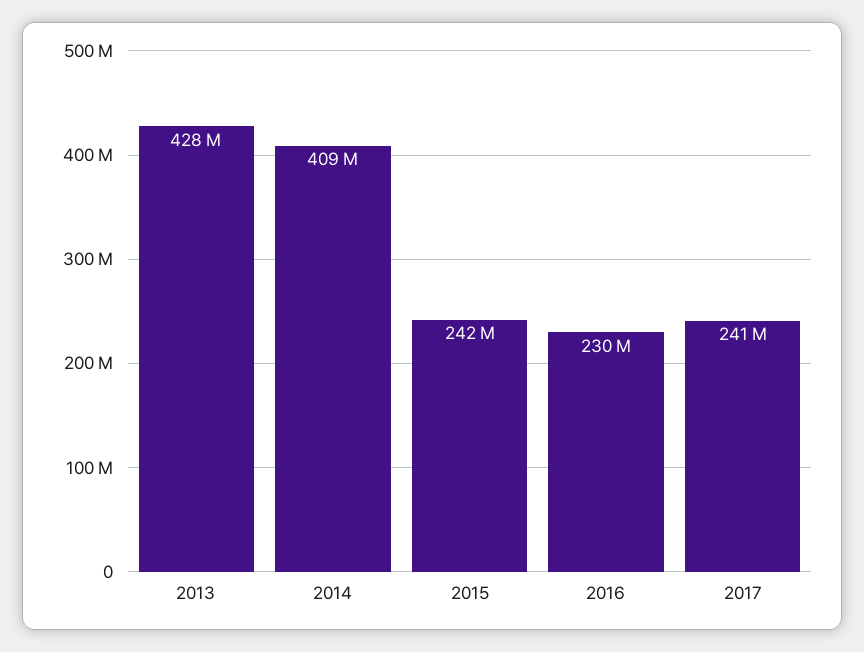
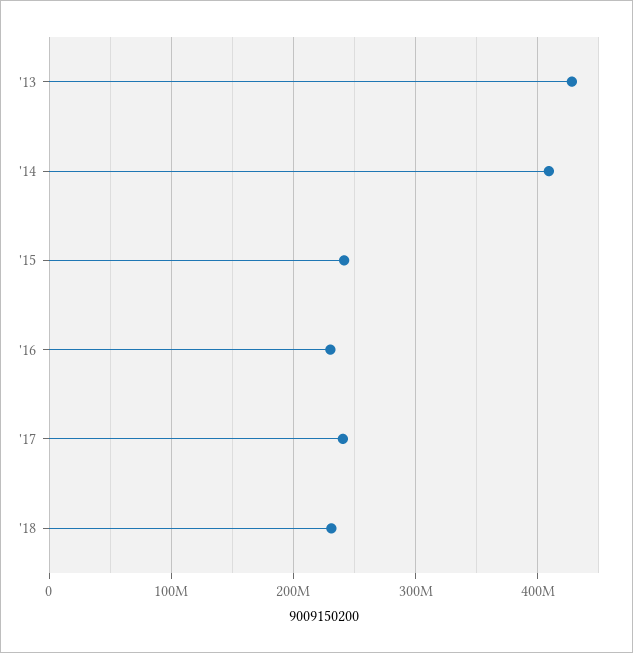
'18: none -> 230000000

